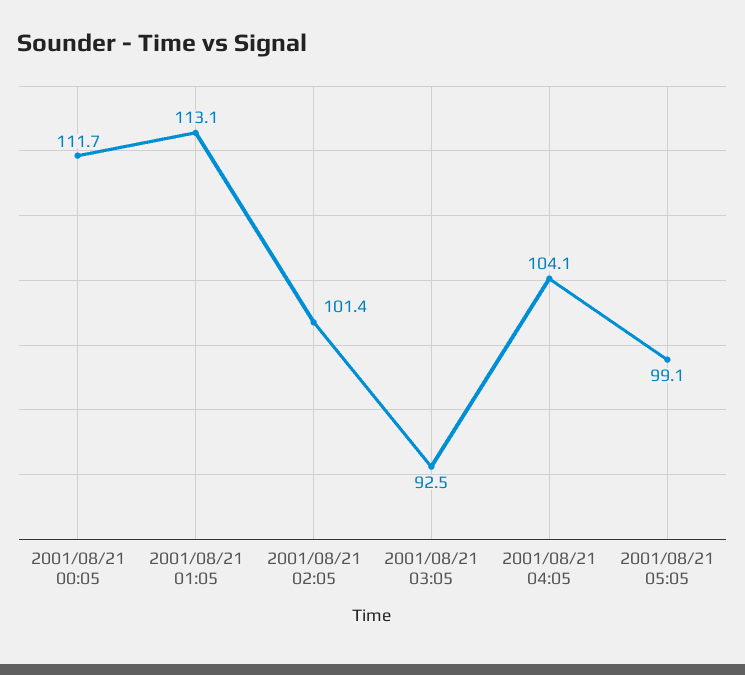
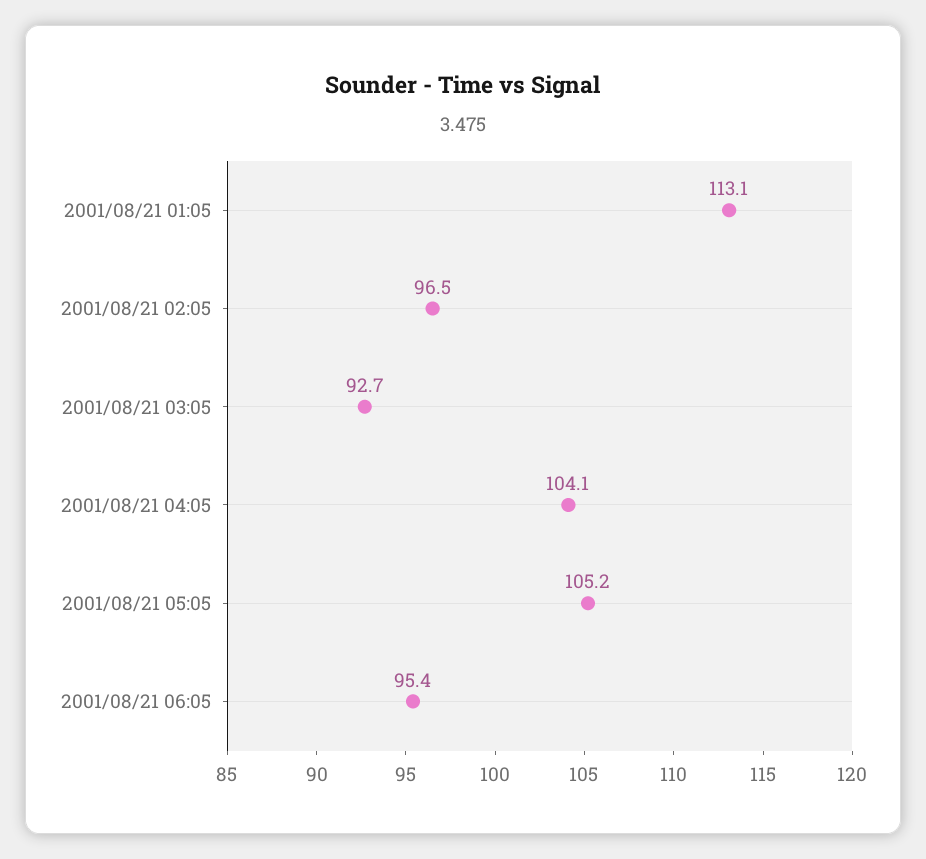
2001/08/21 00:05: 111.7 -> none
2001/08/21 02:05: 101.4 -> 96.5
2001/08/21 03:05: 92.5 -> 92.7
2001/08/21 05:05: 99.1 -> 105.2
2001/08/21 06:05: none -> 95.4

